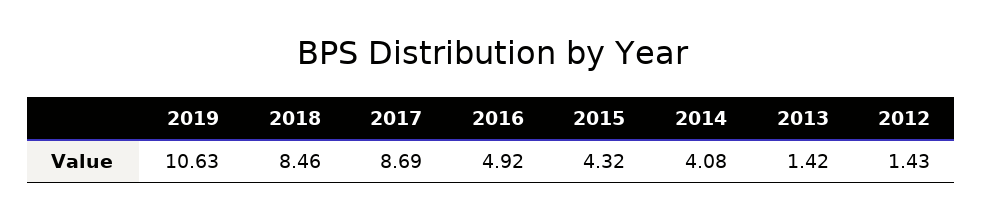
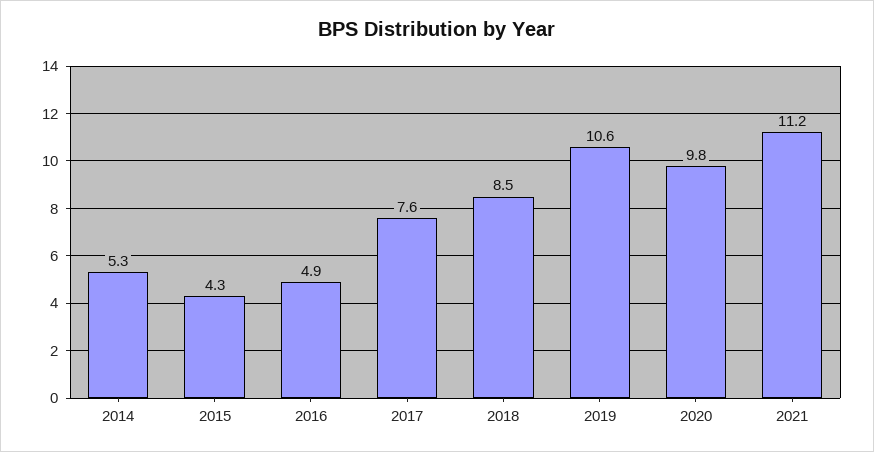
2017: 8.69 -> 7.6
2014: 4.08 -> 5.3
2013: 1.42 -> none
2012: 1.43 -> none
2020: none -> 9.8
2021: none -> 11.2

